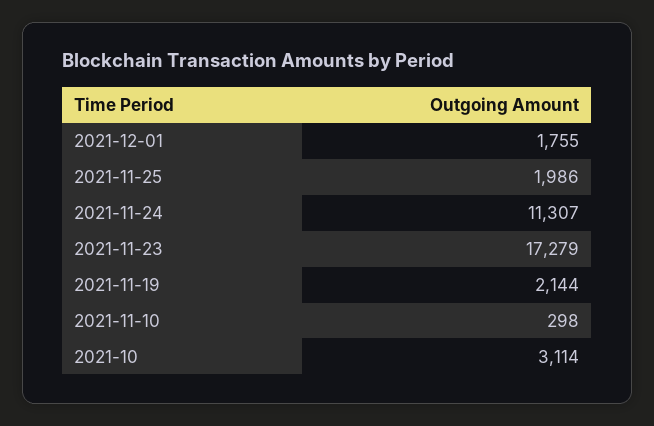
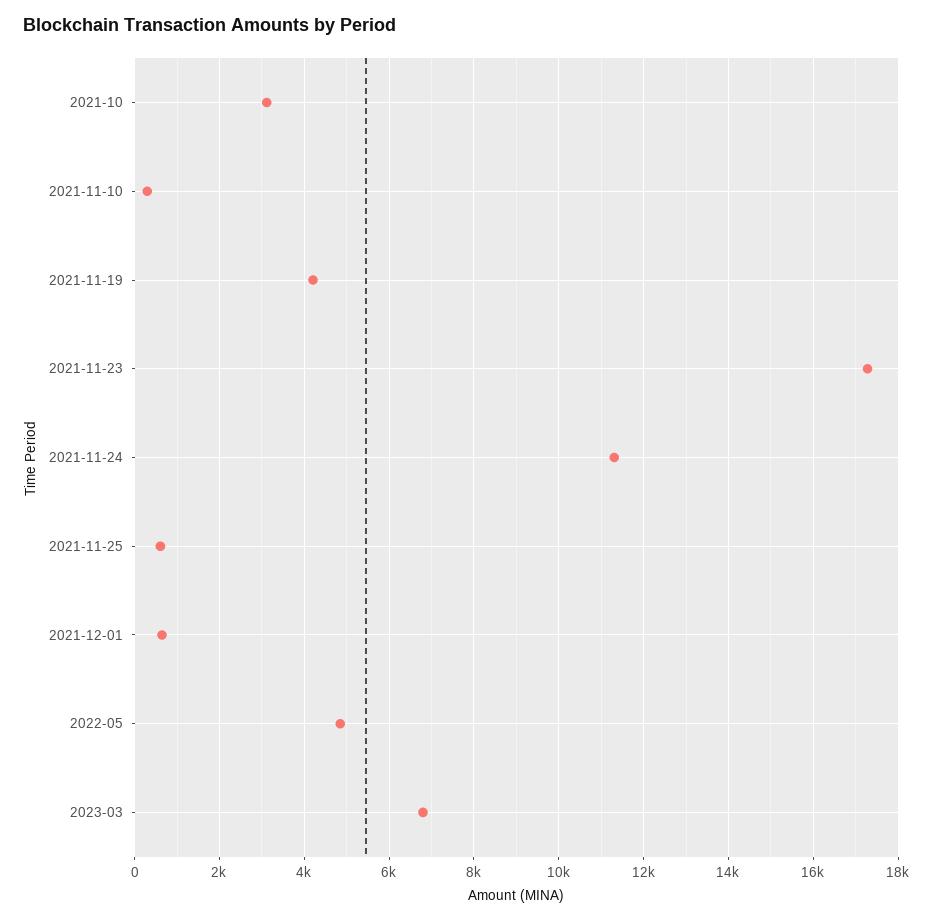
2021-12-01: 1755 -> 600
2021-11-25: 1986 -> 600
2021-11-19: 2144 -> 4200
2022-05: none -> 4800
2023-03: none -> 6800

